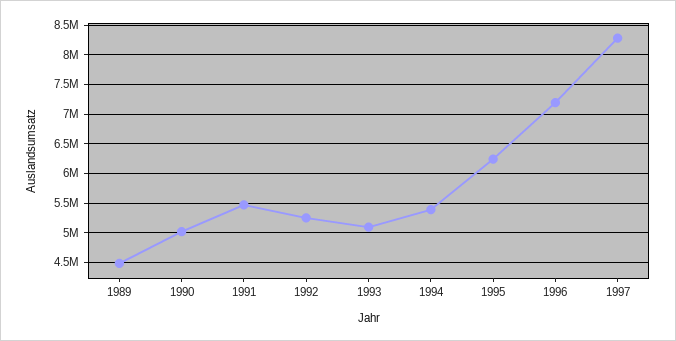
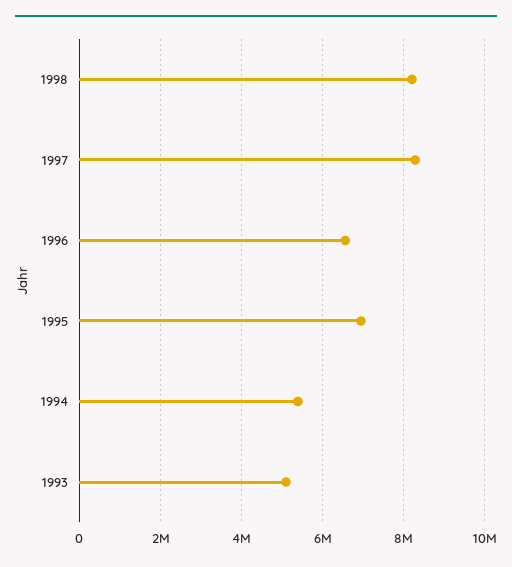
1989: 4500000 -> none
1990: 5000000 -> none
1991: 5500000 -> none
1992: 5250000 -> none
1995: 6250000 -> 7000000
1996: 7250000 -> 6600000
1998: none -> 8200000

